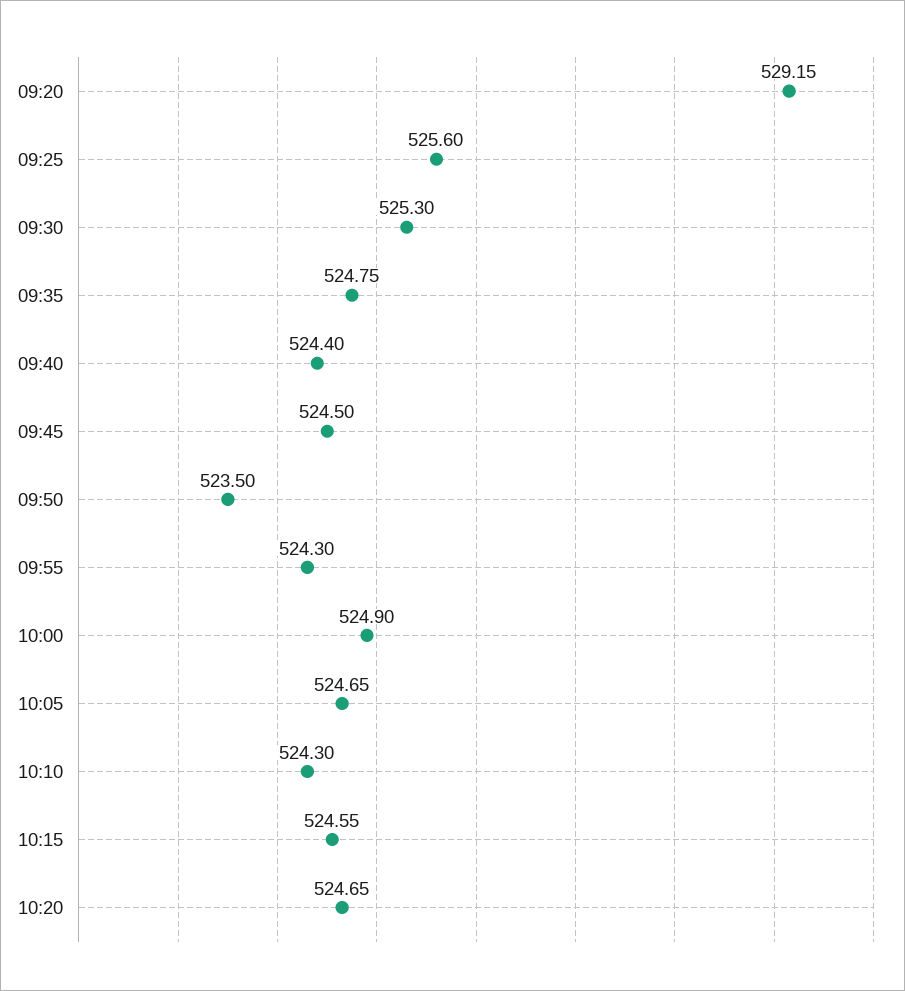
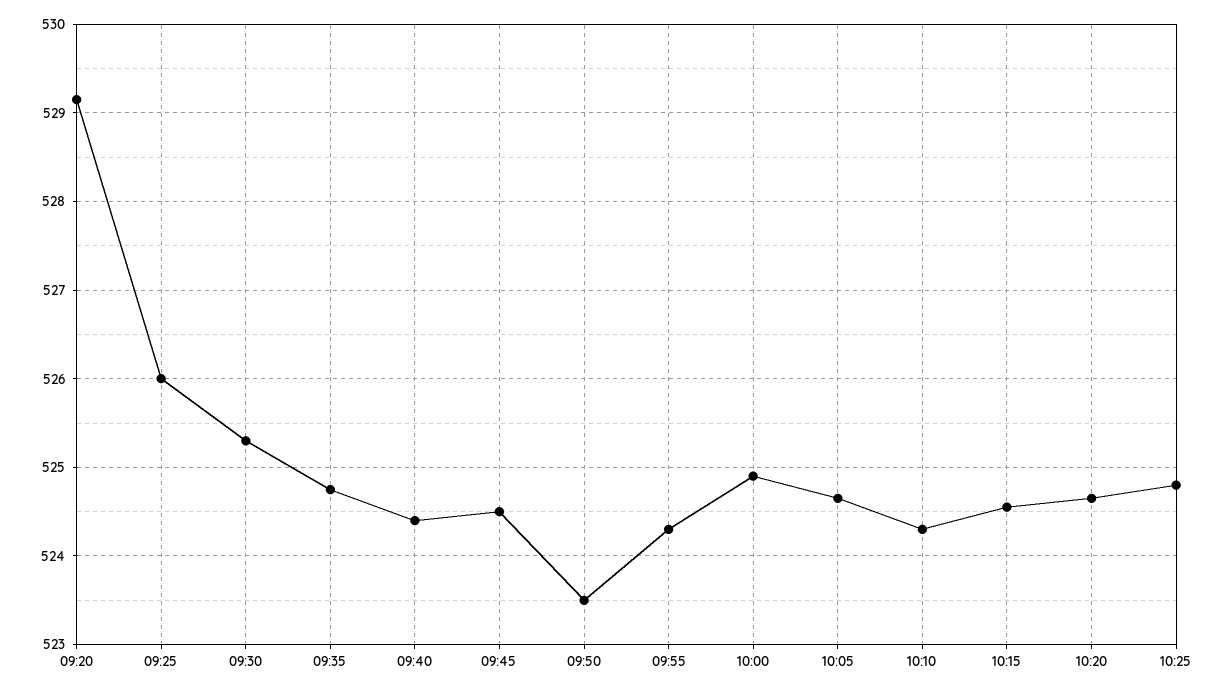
09:25: 525.6 -> 526
10:25: none -> 524.8

